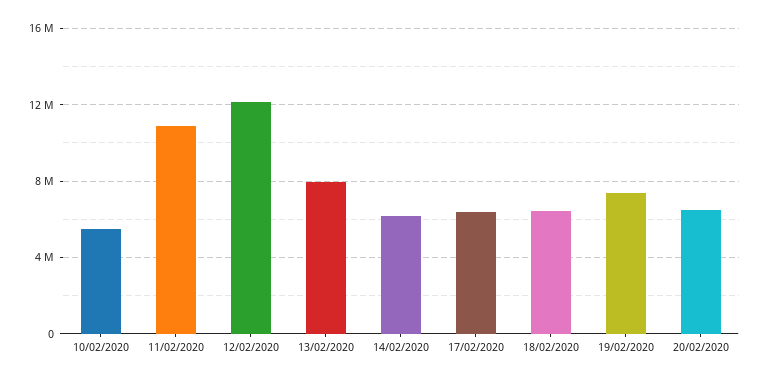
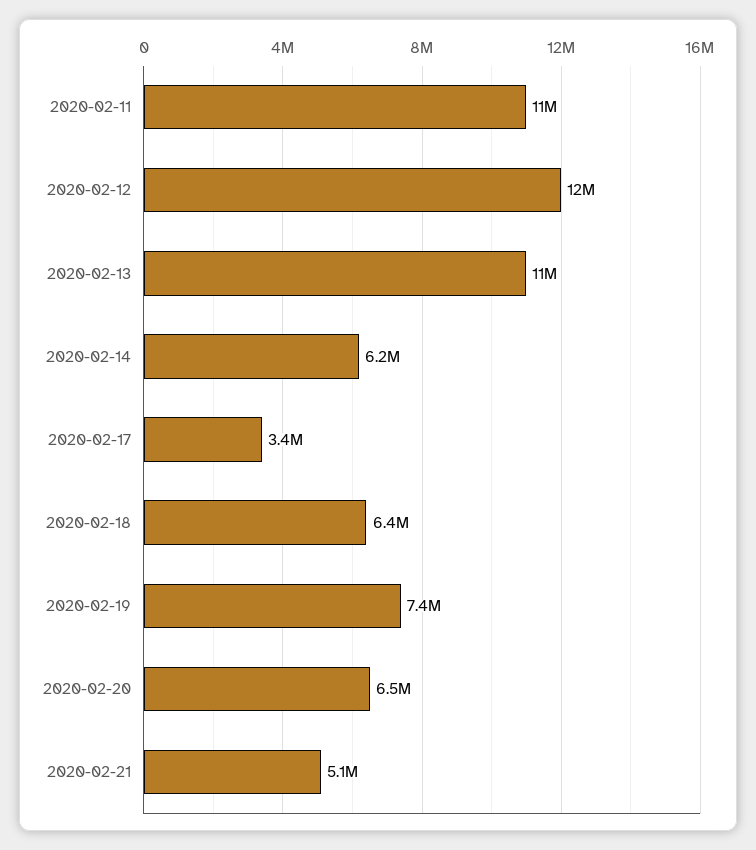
10/02/2020: 5500000 -> none
13/02/2020: 8000000 -> 11000000
17/02/2020: 6500000 -> 3400000
2020-02-21: none -> 5100000

